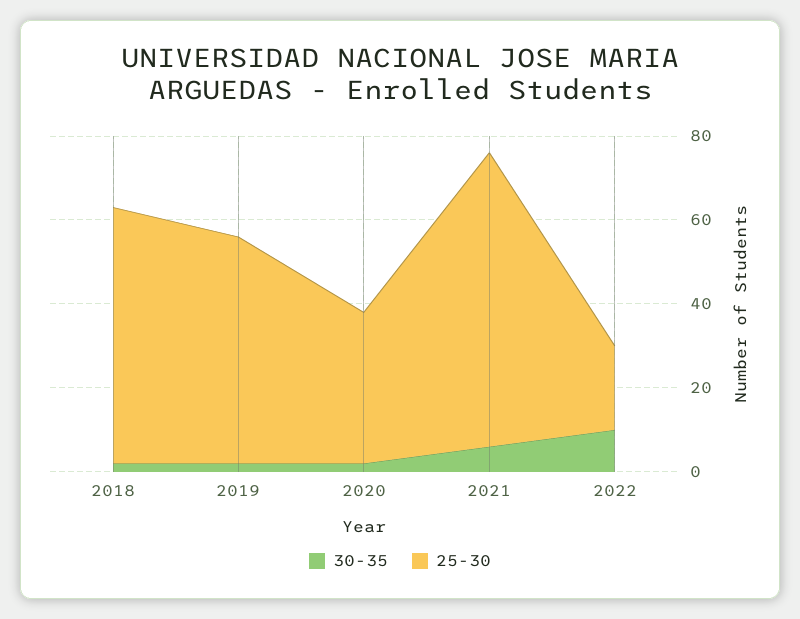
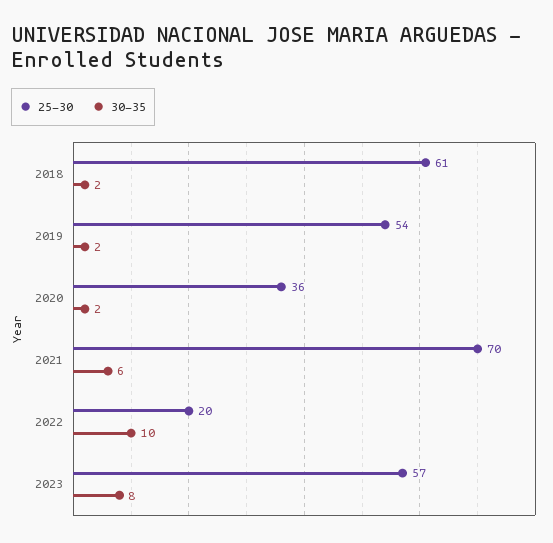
25-30, 2023: none -> 57
30-35, 2023: none -> 8

